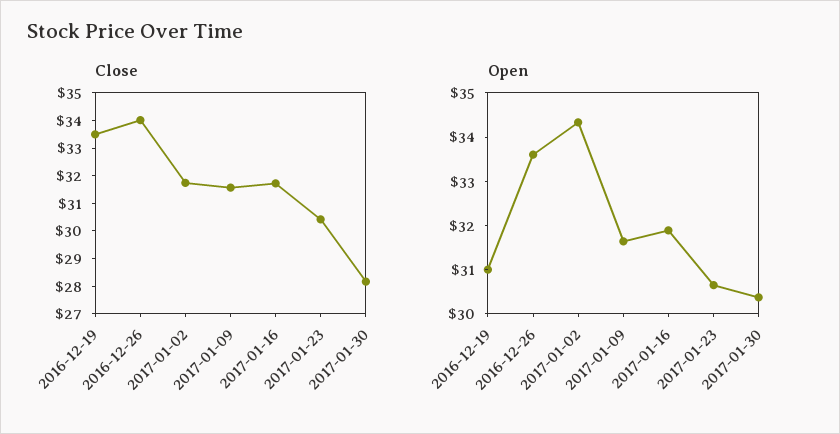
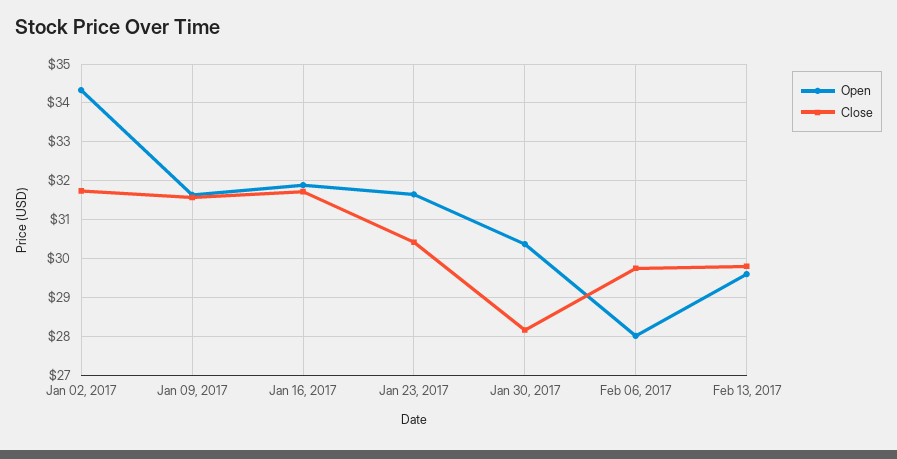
Close, 2016-12-19: 33.5 -> none
Close, 2016-12-26: 34 -> none
Open, 2016-12-19: 31 -> none
Open, 2016-12-26: 33.6 -> none
Open, 2017-01-23: 30.6 -> 31.6
Open, Feb 06, 2017: none -> 28
Close, Feb 06, 2017: none -> 29.8
Open, Feb 13, 2017: none -> 29.6
Close, Feb 13, 2017: none -> 29.8

